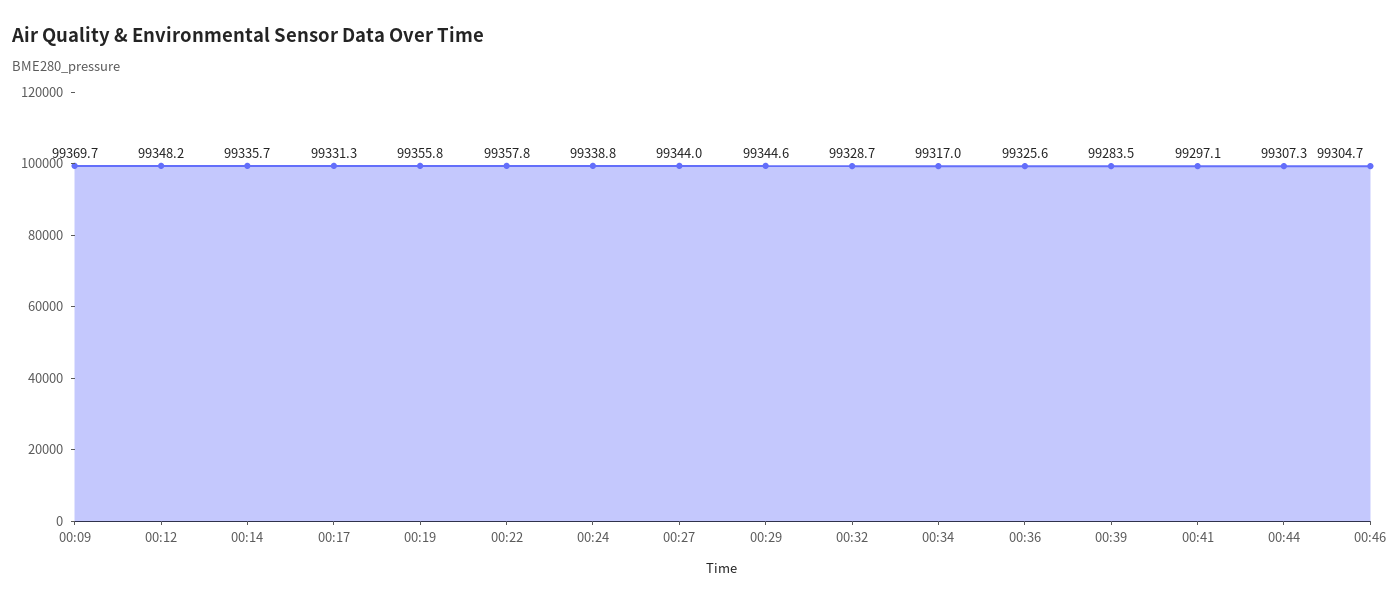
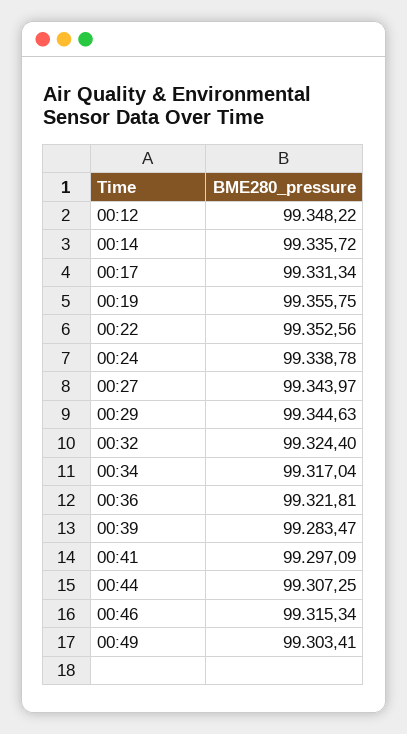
00:09: 99369.7 -> none
00:22: 99357.8 -> 99352.56
00:32: 99328.7 -> 99324.4
00:36: 99325.6 -> 99321.81
00:46: 99304.7 -> 99315.34
00:49: none -> 99303.41

